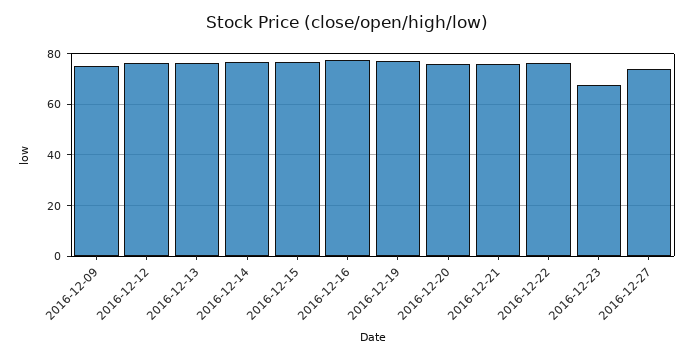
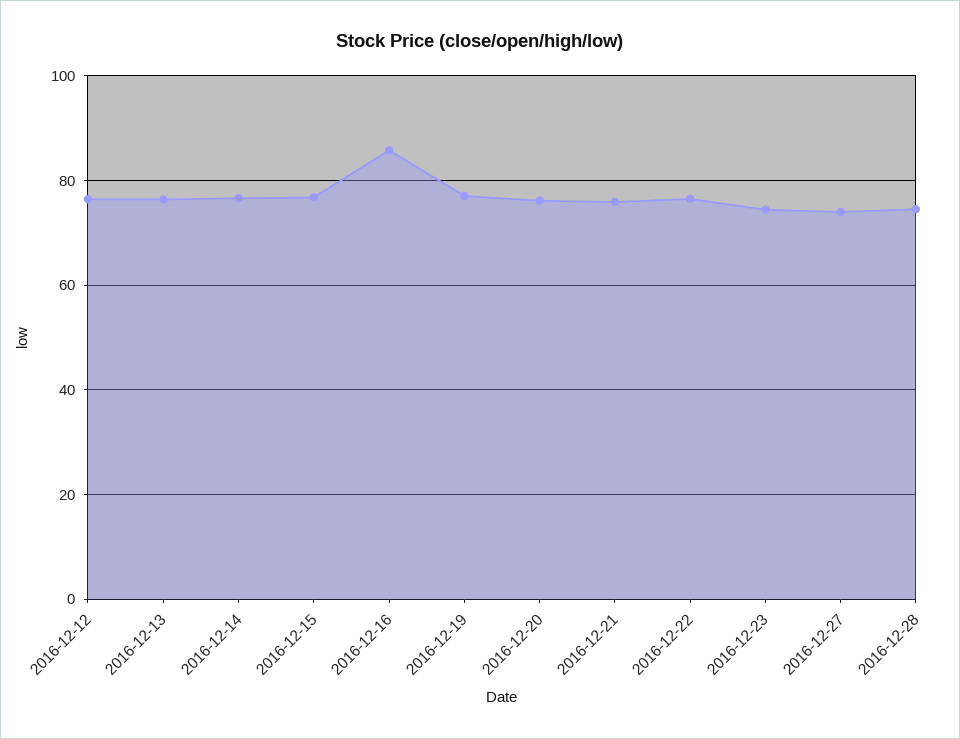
2016-12-09: 75 -> none
2016-12-16: 77.5 -> 86
2016-12-23: 67.5 -> 74
2016-12-28: none -> 74

